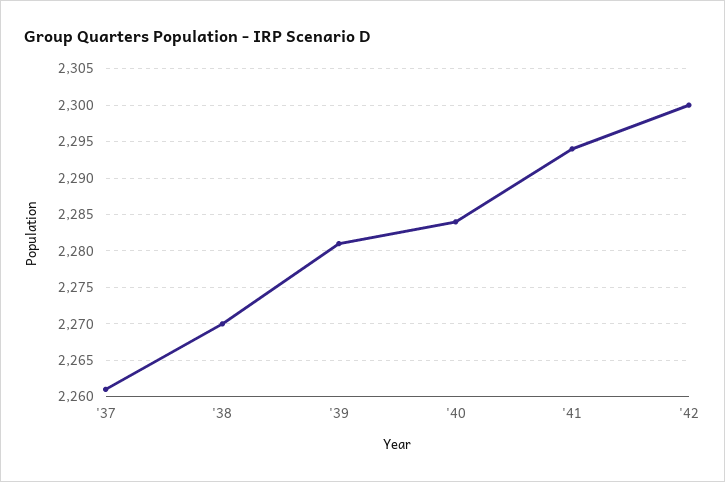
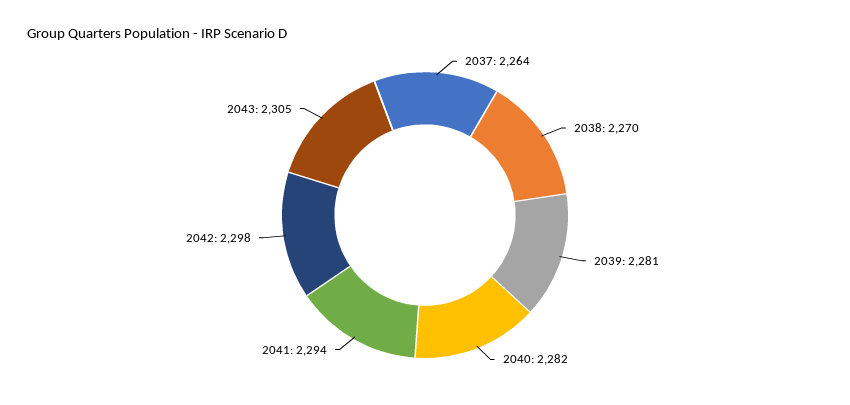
'37: 2261 -> 2264
'40: 2284 -> 2282
'42: 2300 -> 2298
2043: none -> 2305

